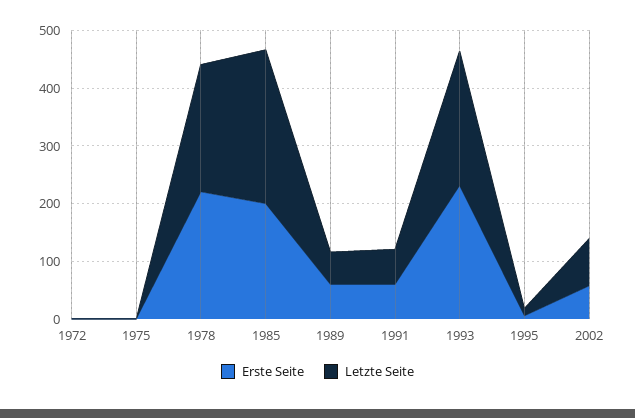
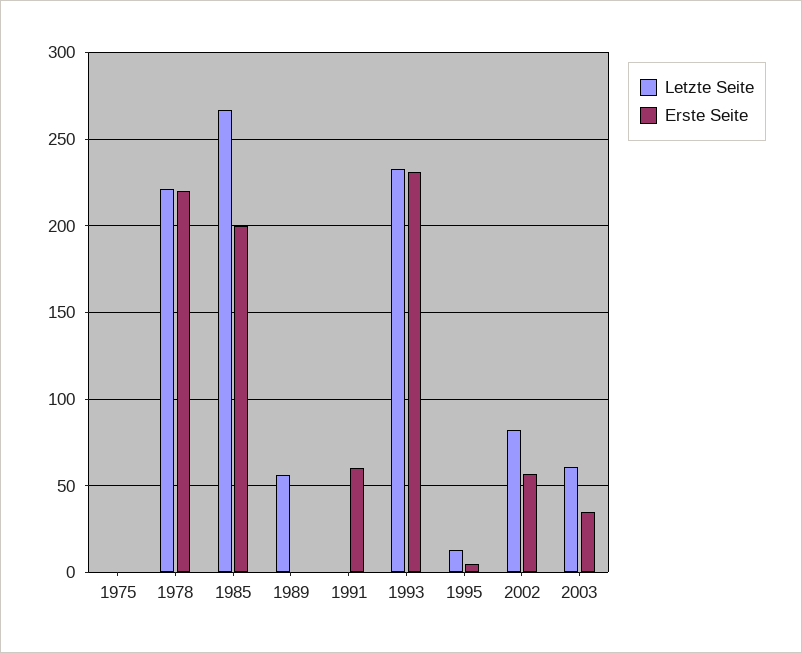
Erste Seite, 1972: 0 -> none
Letzte Seite, 1972: 0 -> none
Erste Seite, 1989: 60 -> 0
Letzte Seite, 1991: 60 -> 0
Letzte Seite, 2003: none -> 60
Erste Seite, 2003: none -> 35

